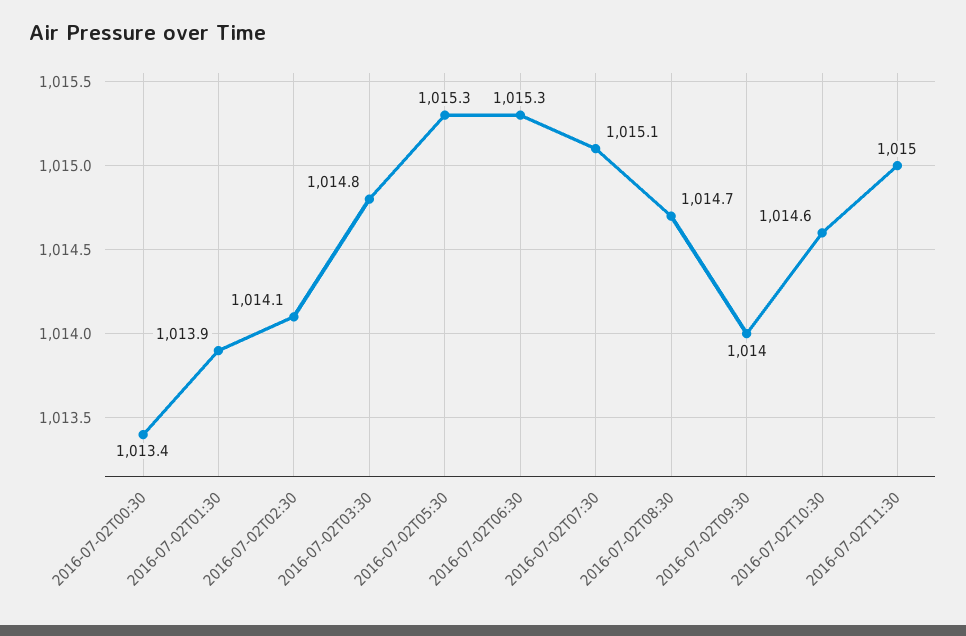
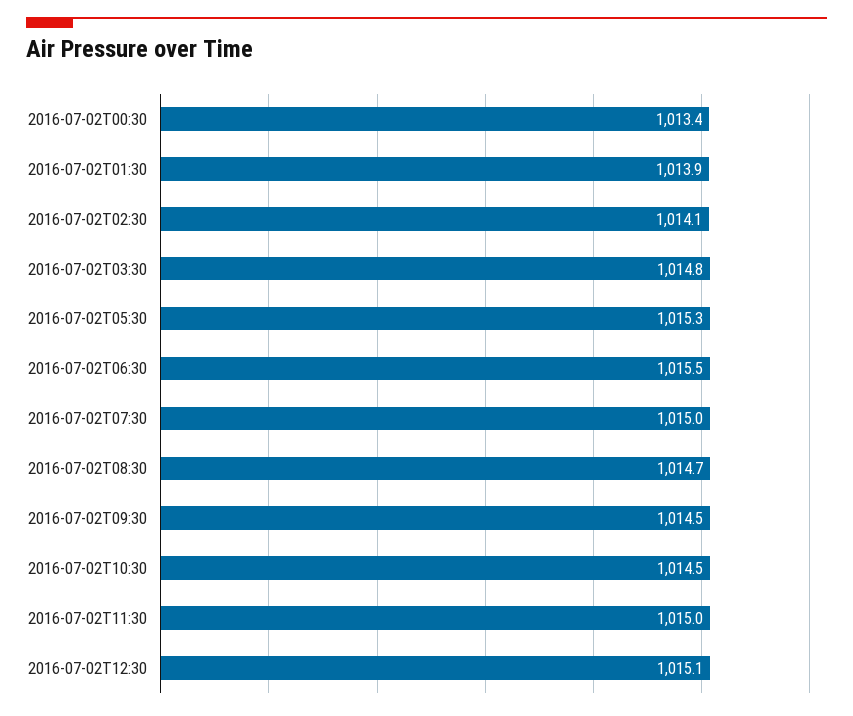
2016-07-02T06:30: 1015.3 -> 1015.5
2016-07-02T07:30: 1015.1 -> 1015
2016-07-02T09:30: 1014 -> 1014.5
2016-07-02T10:30: 1014.6 -> 1014.5
2016-07-02T12:30: none -> 1015.1

